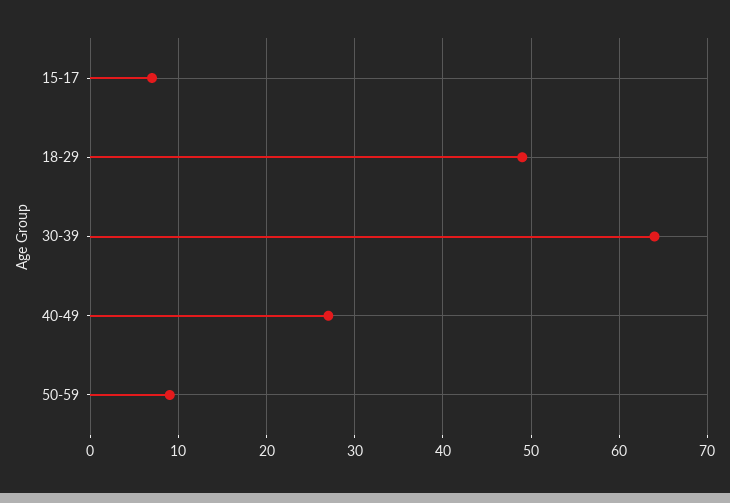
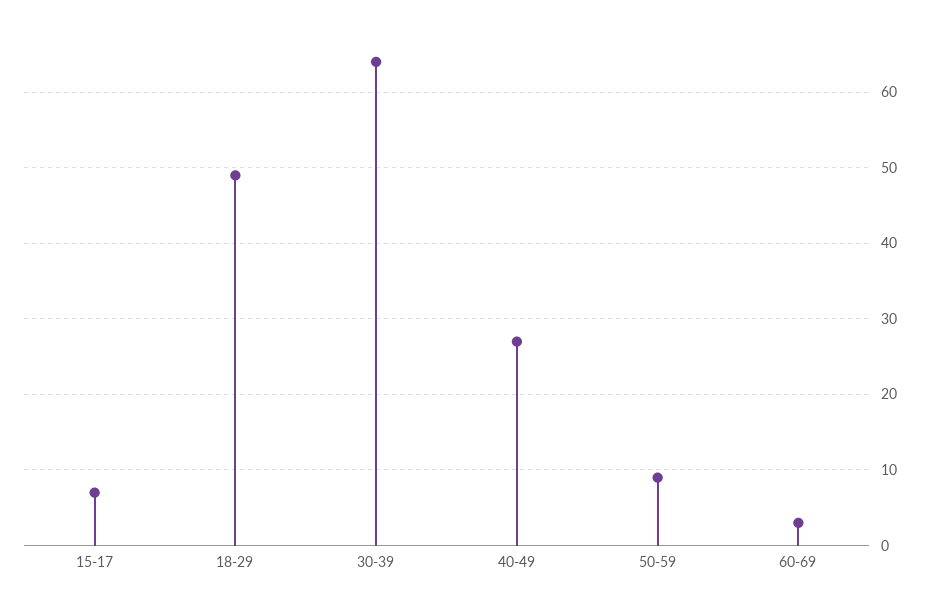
60-69: none -> 3

